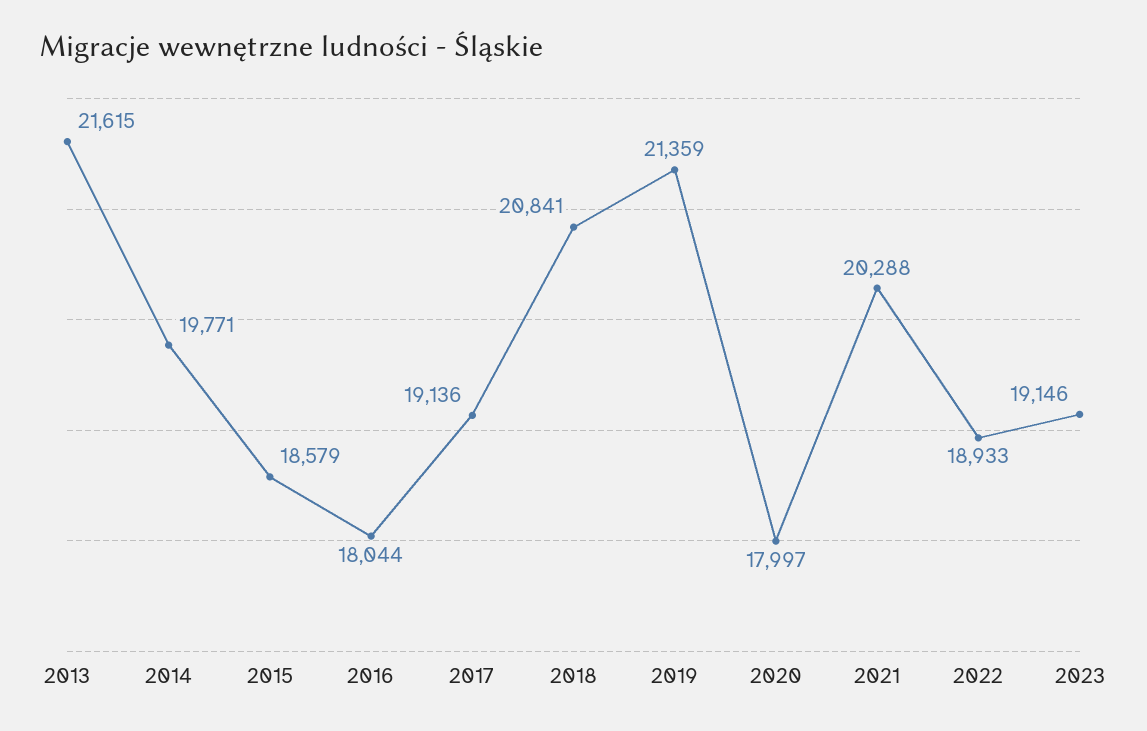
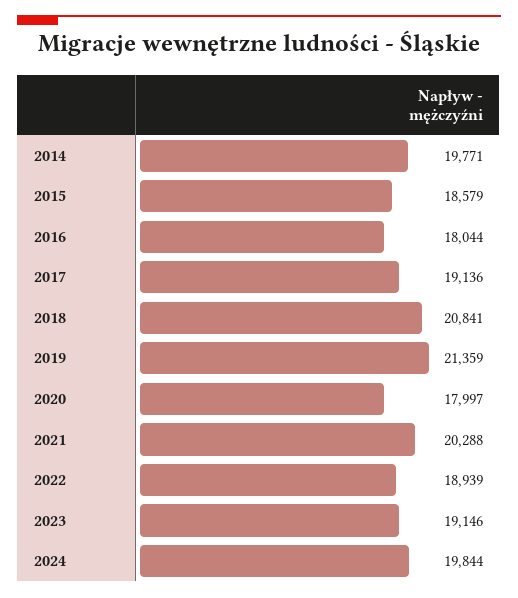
2013: 21615 -> none
2022: 18933 -> 18939
2024: none -> 19844

